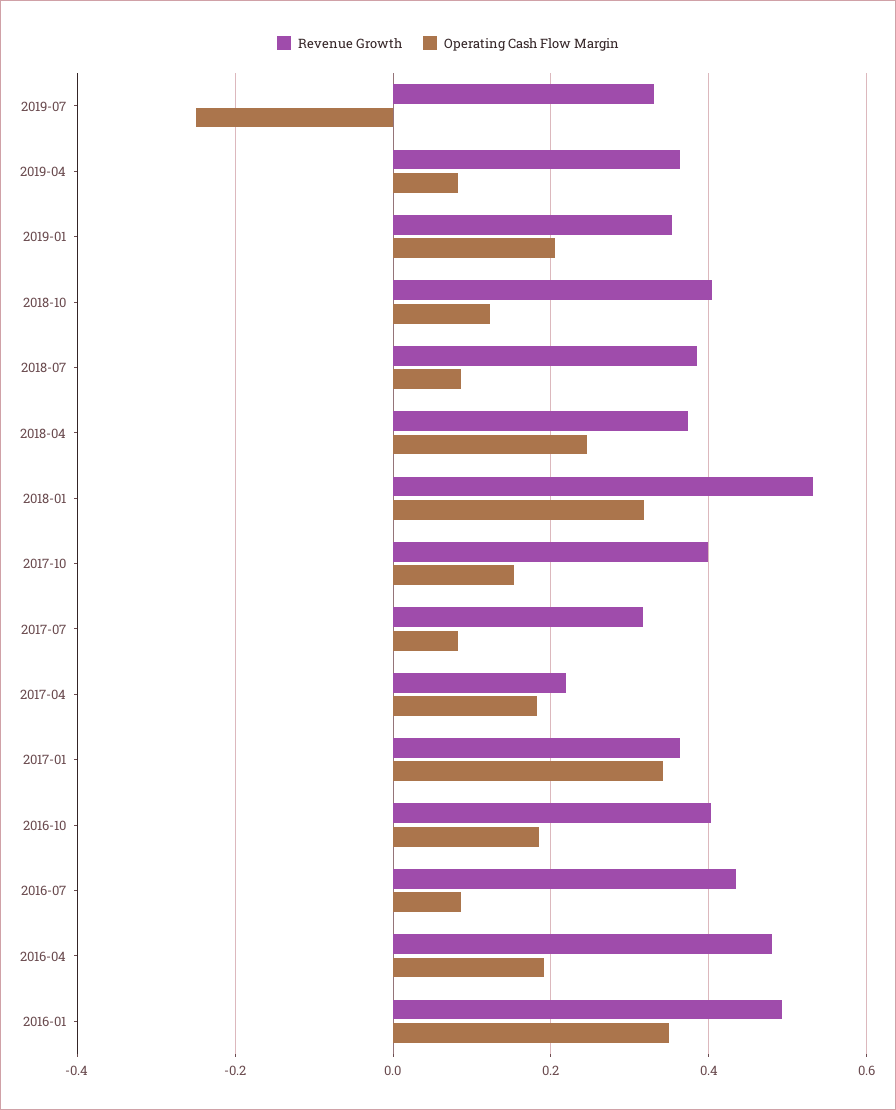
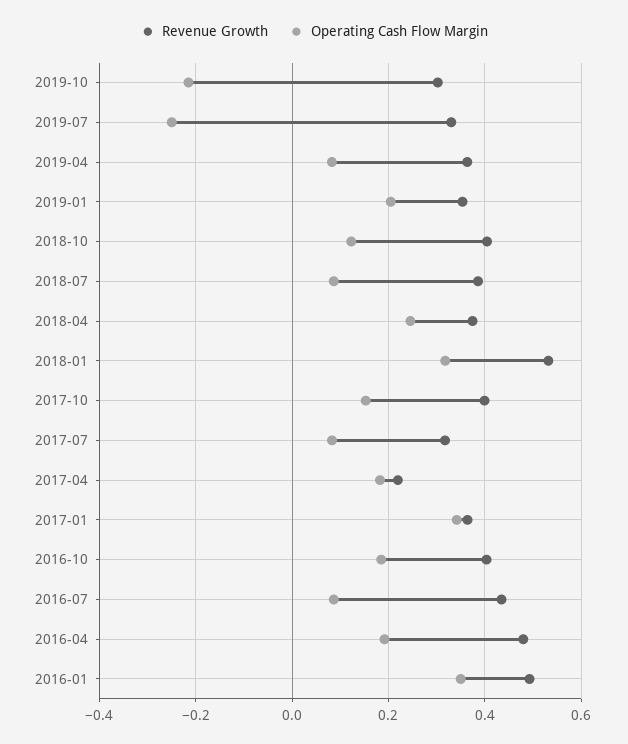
Revenue Growth, 2019-10: none -> 0.3
Operating Cash Flow Margin, 2019-10: none -> -0.22

